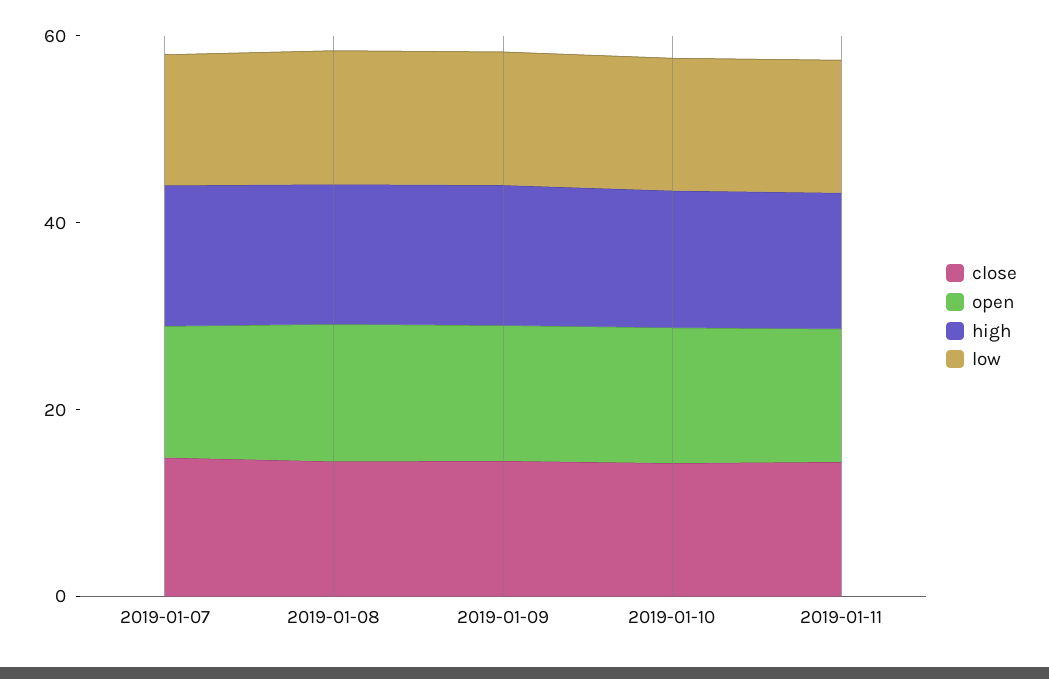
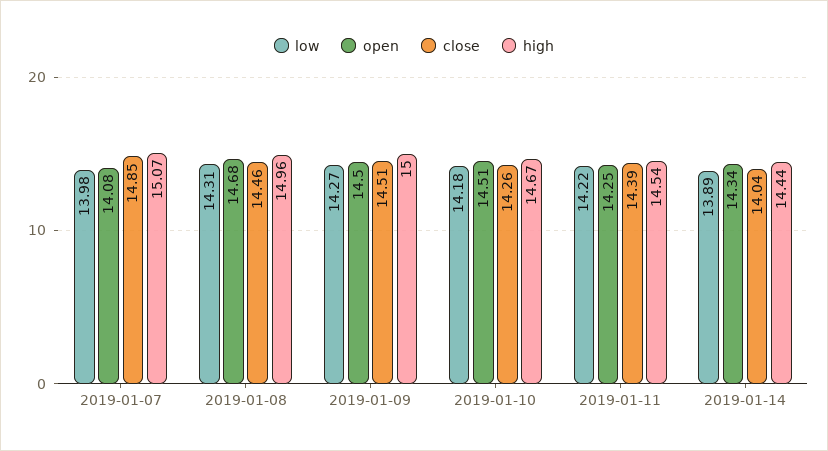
low, 2019-01-14: none -> 13.89
open, 2019-01-14: none -> 14.34
close, 2019-01-14: none -> 14.04
high, 2019-01-14: none -> 14.44

